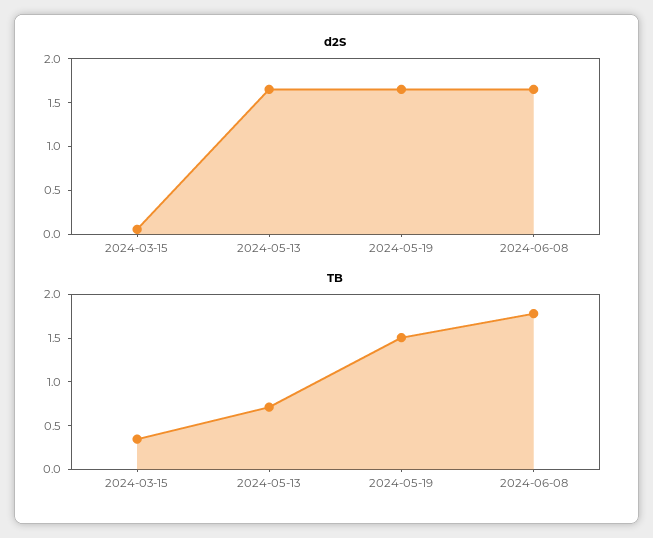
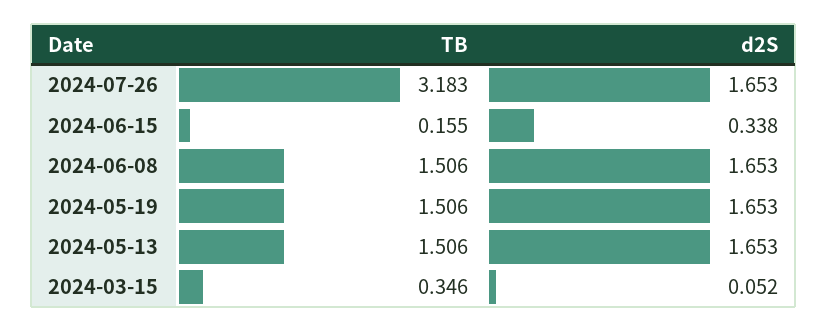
TB, 2024-05-13: 0.7 -> 1.506
TB, 2024-06-08: 1.8 -> 1.506
TB, 2024-07-26: none -> 3.183
d2S, 2024-07-26: none -> 1.653
TB, 2024-06-15: none -> 0.155
d2S, 2024-06-15: none -> 0.338

